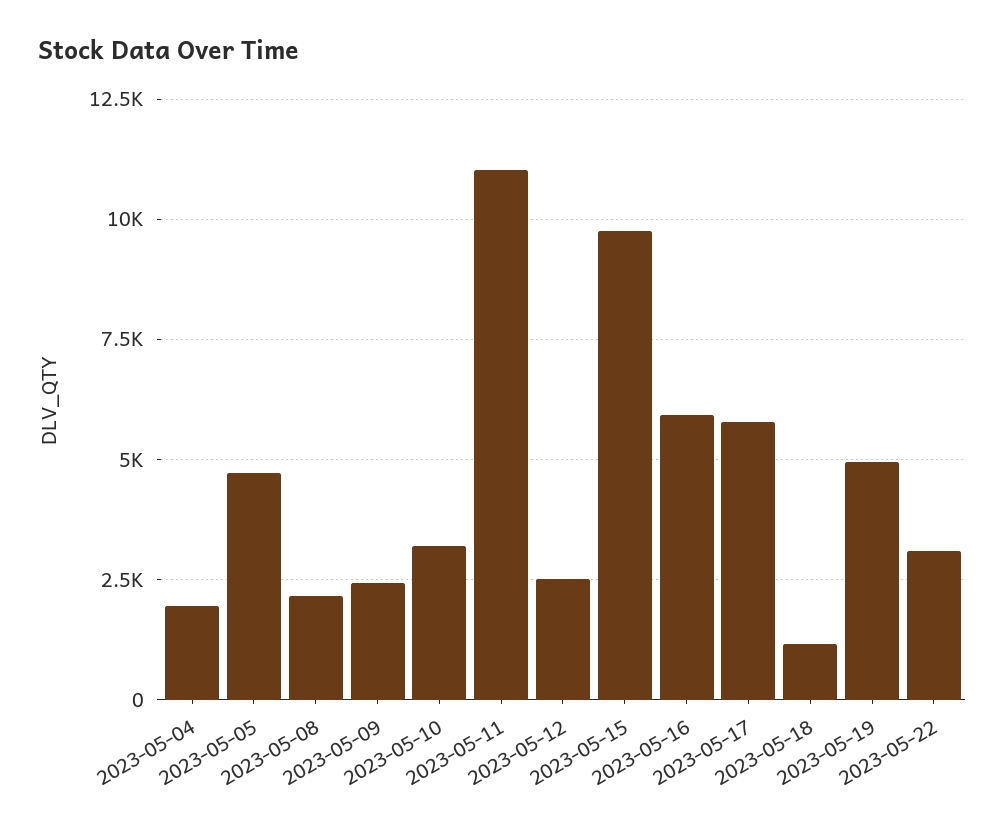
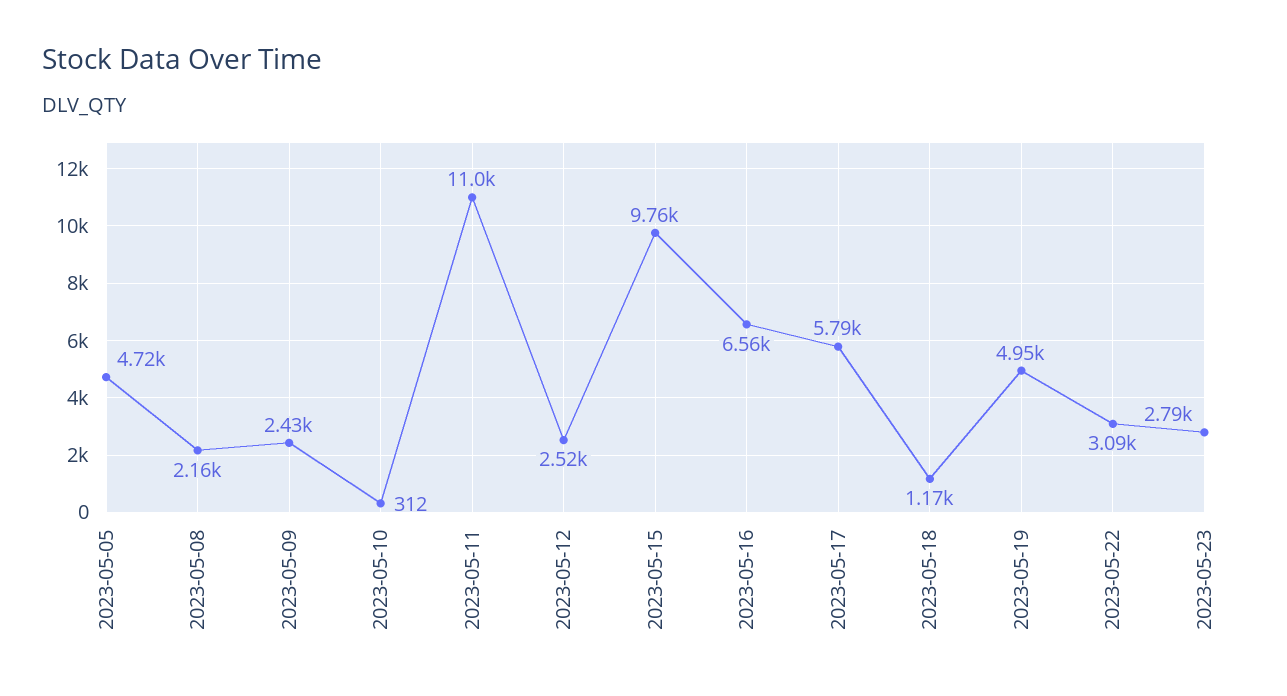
2023-05-04: 2000 -> none
2023-05-10: 3250 -> 312
2023-05-16: 6000 -> 6560
2023-05-23: none -> 2790

